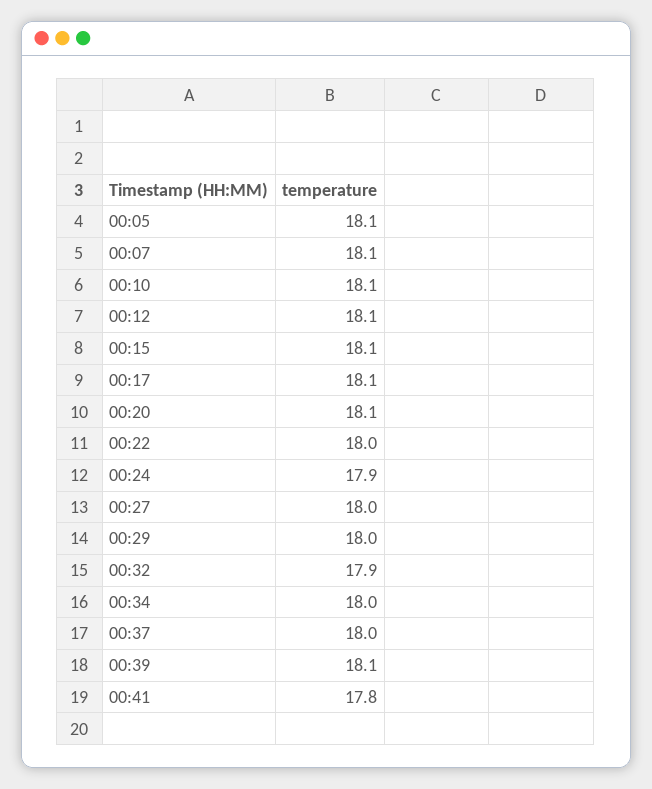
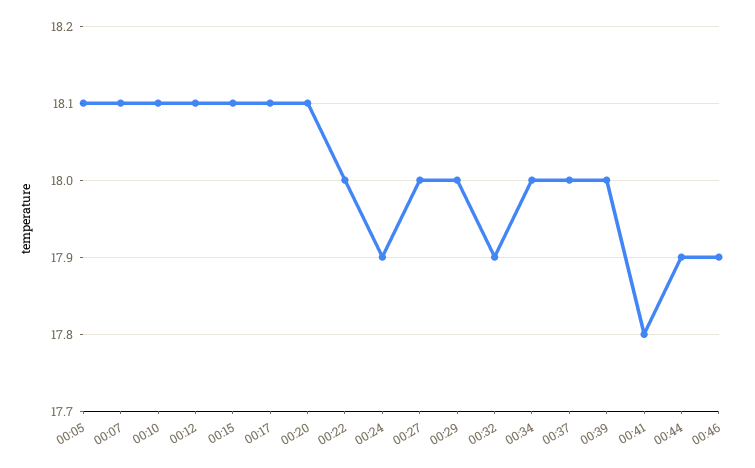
00:39: 18.1 -> 18
00:44: none -> 17.9
00:46: none -> 17.9

